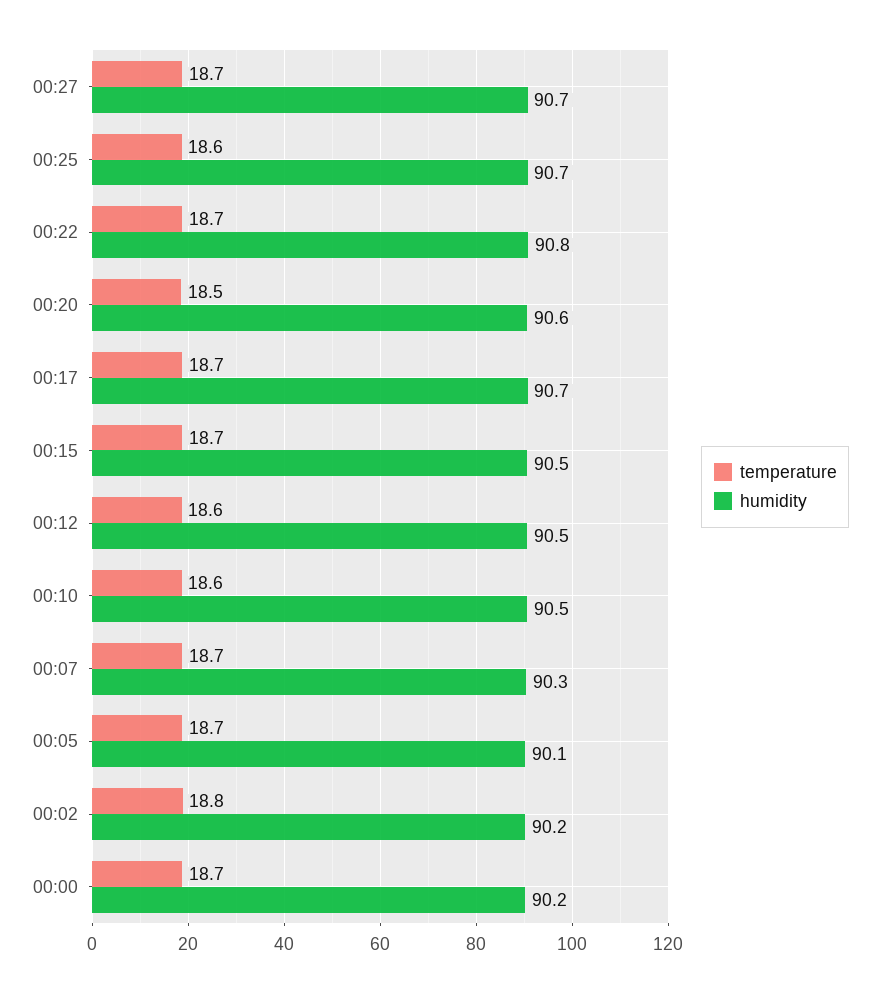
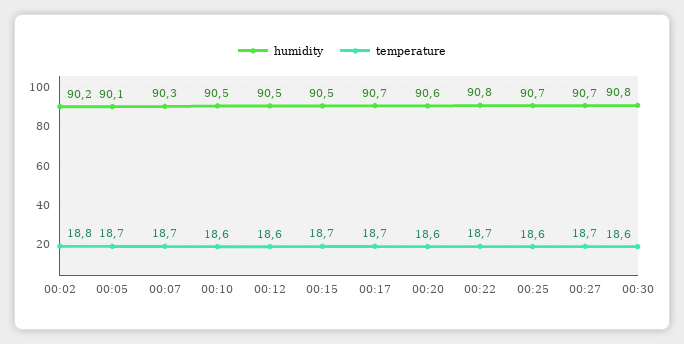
temperature, 00:20: 18.5 -> 18.6
temperature, 00:00: 18.7 -> none
humidity, 00:00: 90.2 -> none
humidity, 00:30: none -> 90.8
temperature, 00:30: none -> 18.6

